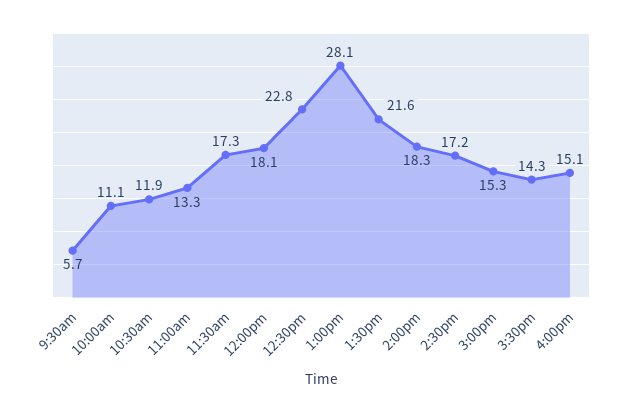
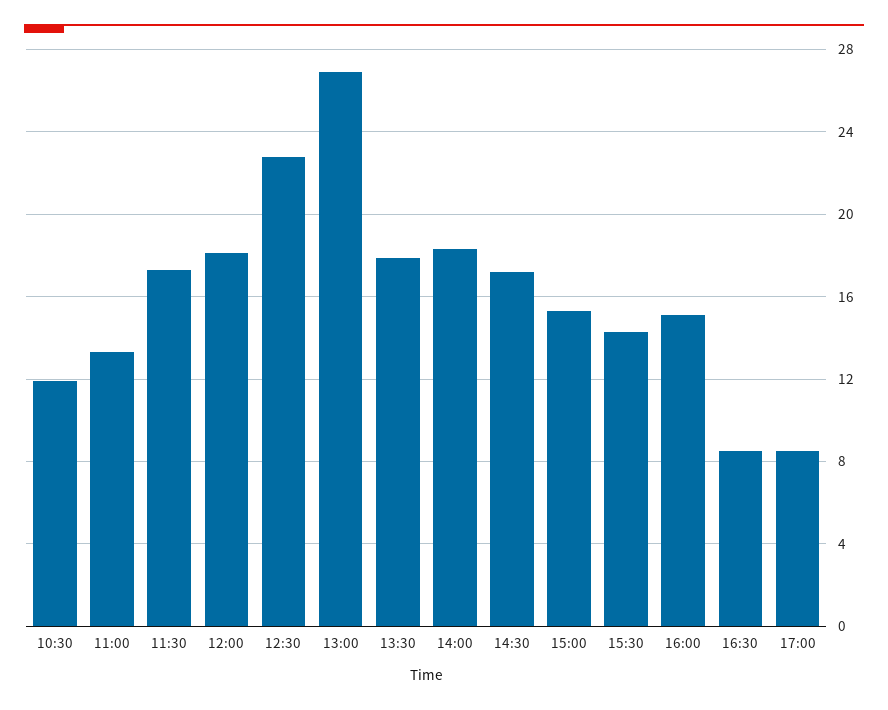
9:30am: 5.7 -> none
10:00am: 11.1 -> none
1:00pm: 28.1 -> 27
1:30pm: 21.6 -> 18
16:30: none -> 8.5
17:00: none -> 8.5

